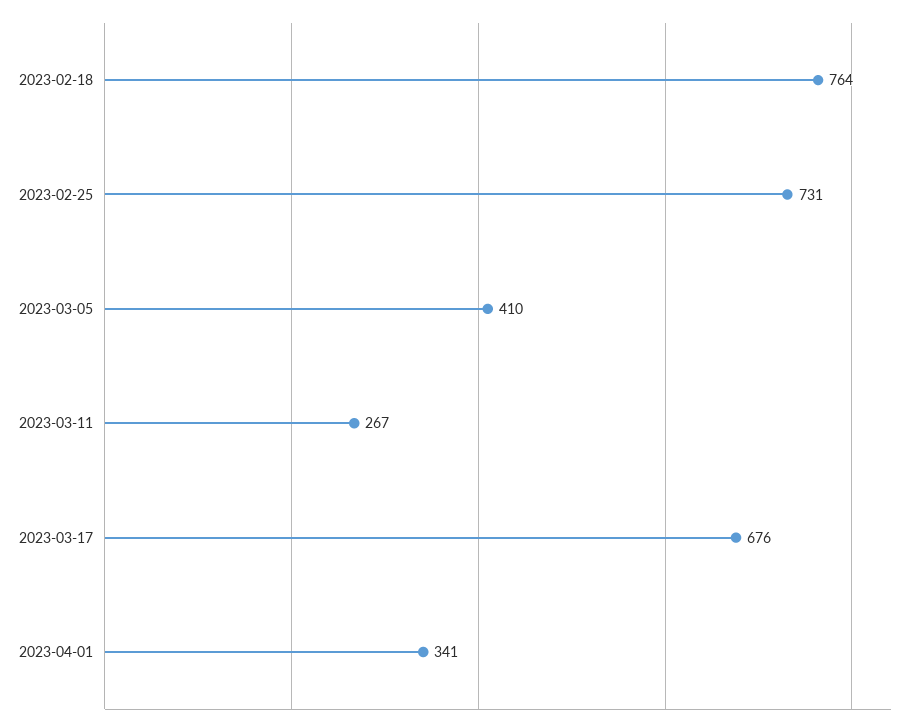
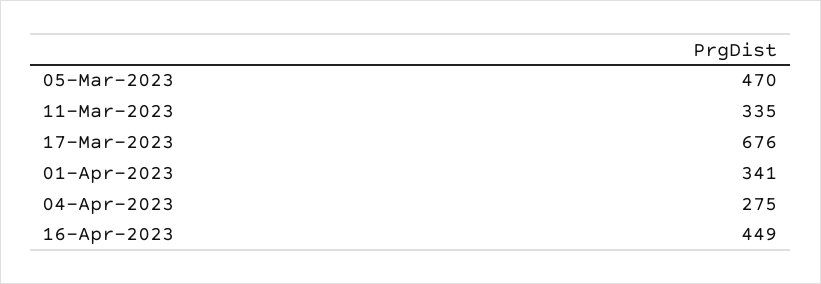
2023-02-18: 764 -> none
2023-02-25: 731 -> none
2023-03-05: 410 -> 470
2023-03-11: 267 -> 335
04-Apr-2023: none -> 275
16-Apr-2023: none -> 449

